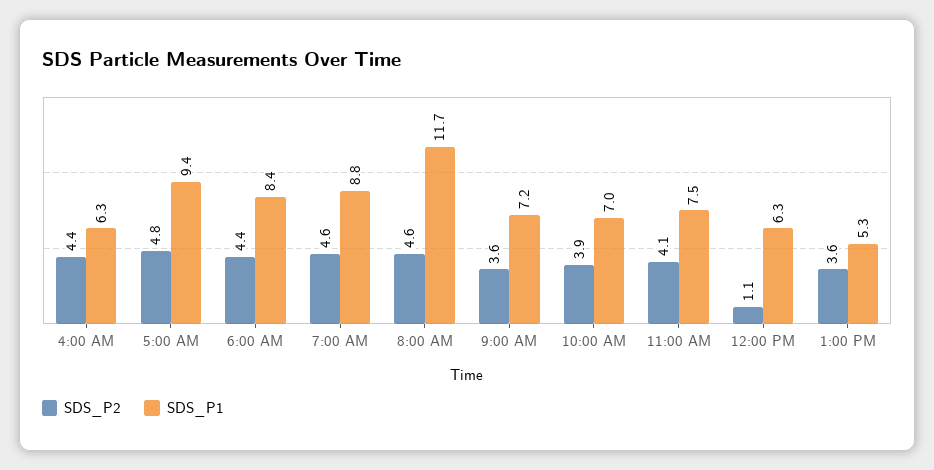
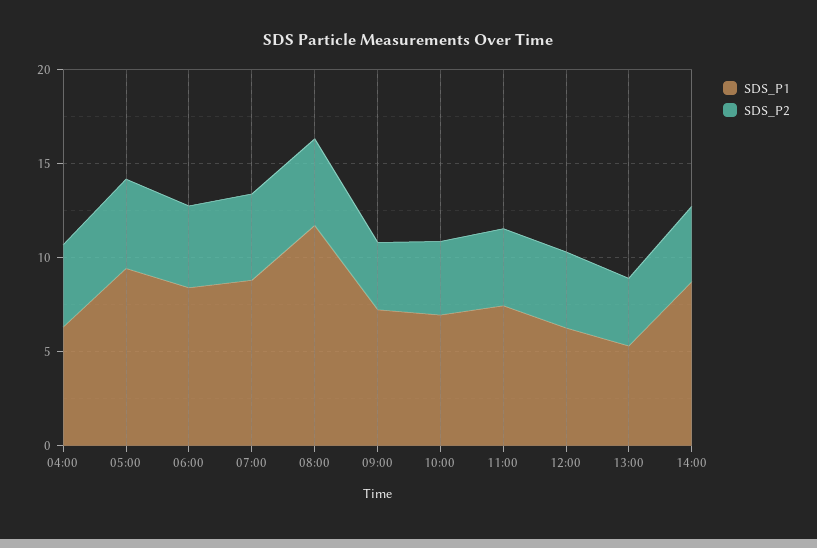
SDS_P2, 12:00 PM: 1.1 -> 4
SDS_P1, 14:00: none -> 9
SDS_P2, 14:00: none -> 4

